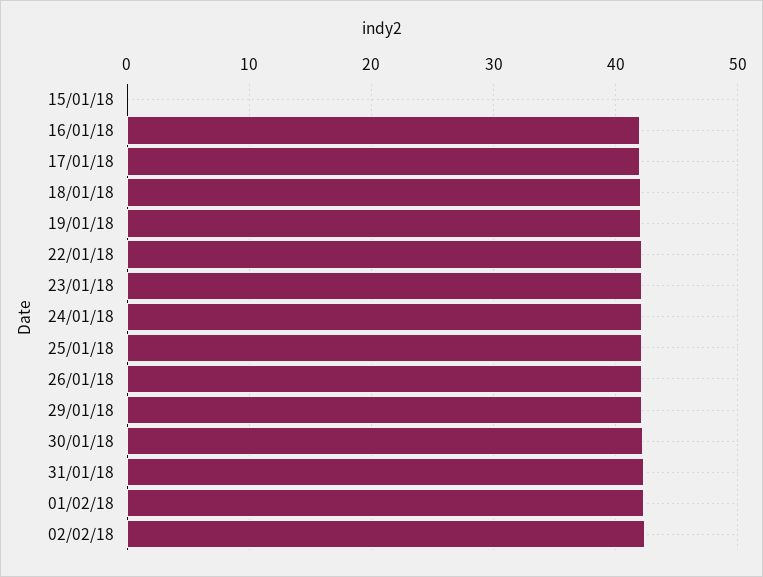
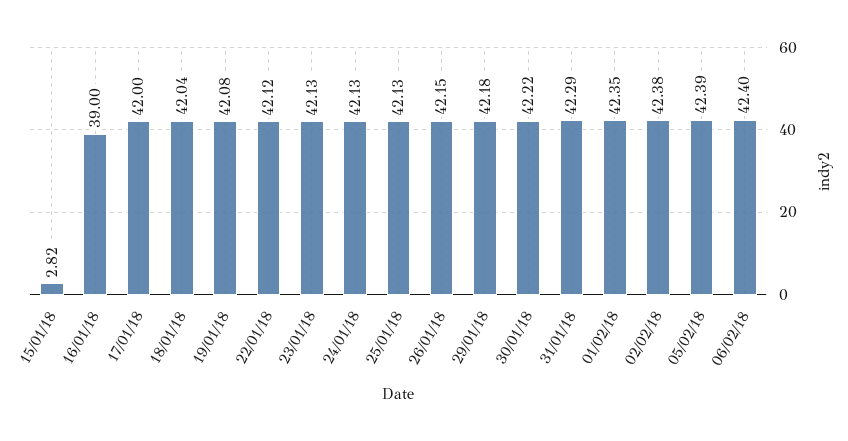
15/01/18: 0 -> 2.82
16/01/18: 42 -> 39
05/02/18: none -> 42.39
06/02/18: none -> 42.4

